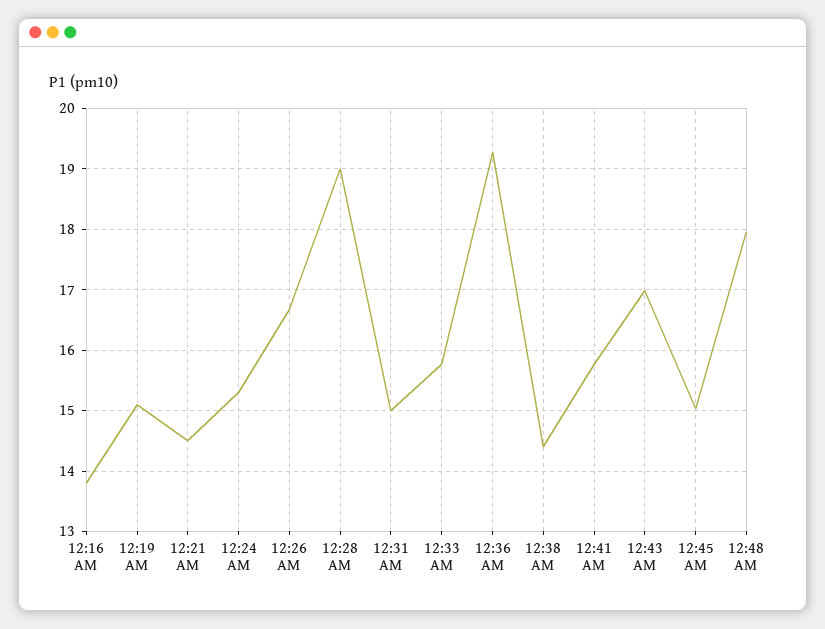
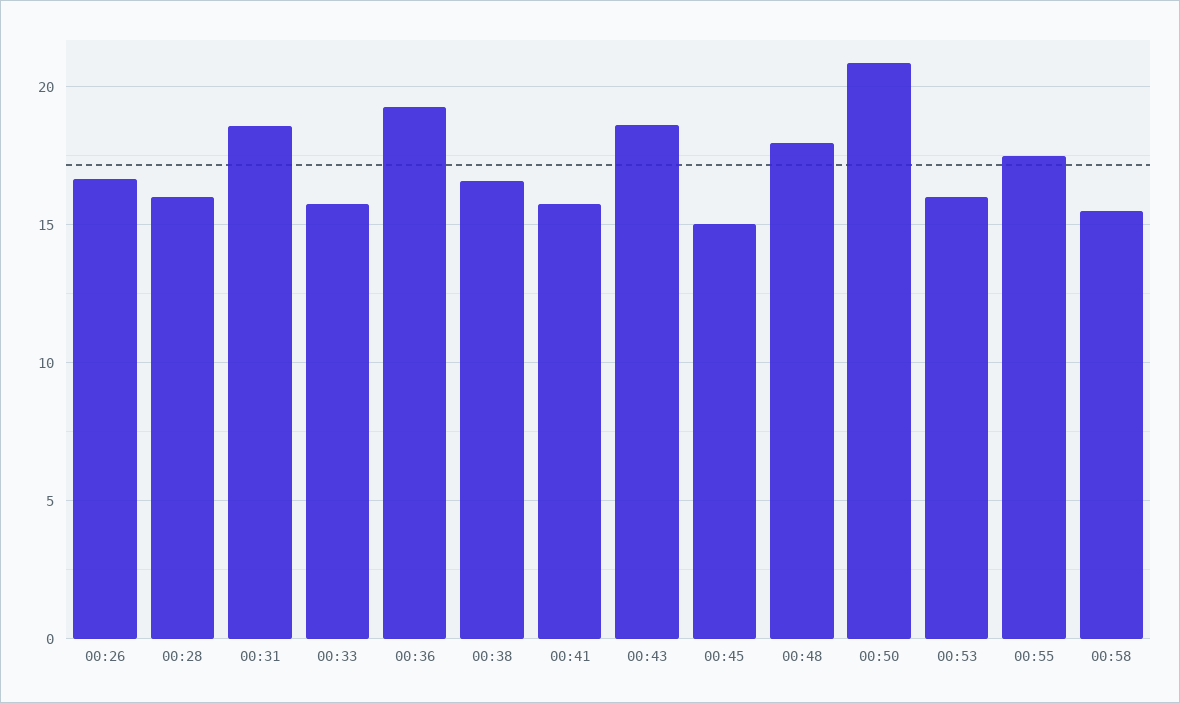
12:16 AM: 13.8 -> none
12:19 AM: 15.1 -> none
12:21 AM: 14.5 -> none
12:24 AM: 15.3 -> none
12:28 AM: 19 -> 16
12:31 AM: 15 -> 18.5
12:38 AM: 14.4 -> 16.5
12:43 AM: 17 -> 18.5
00:50: none -> 21
00:53: none -> 16
00:55: none -> 17.5
00:58: none -> 15.5

